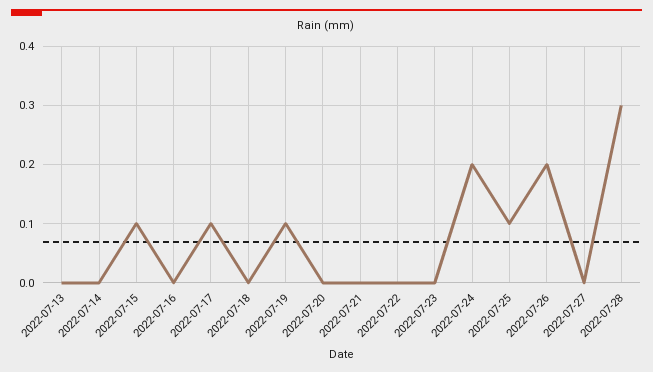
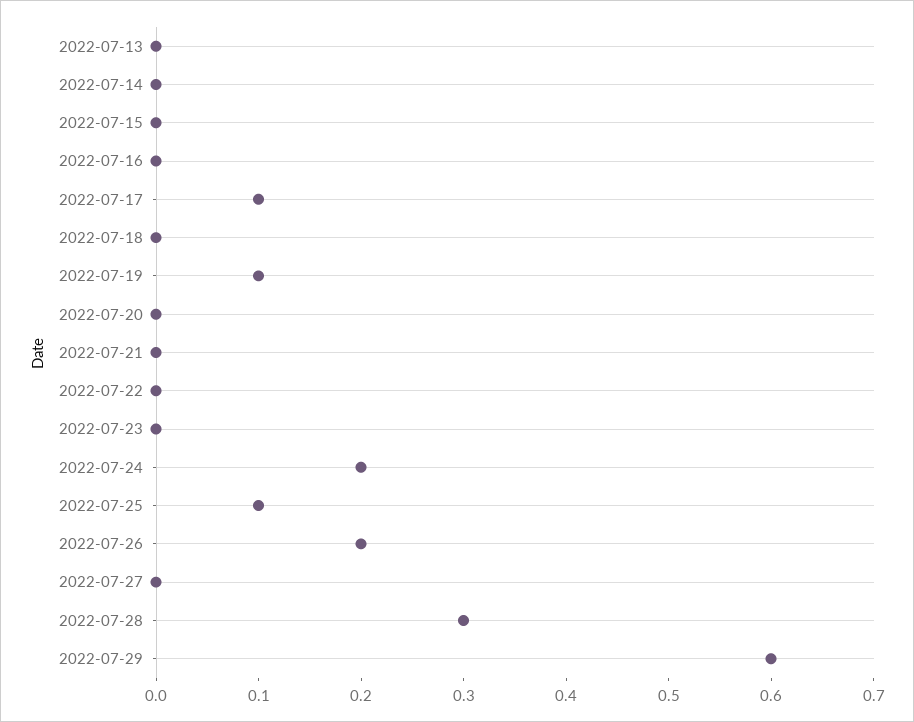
2022-07-15: 0.1 -> 0
2022-07-29: none -> 0.6

